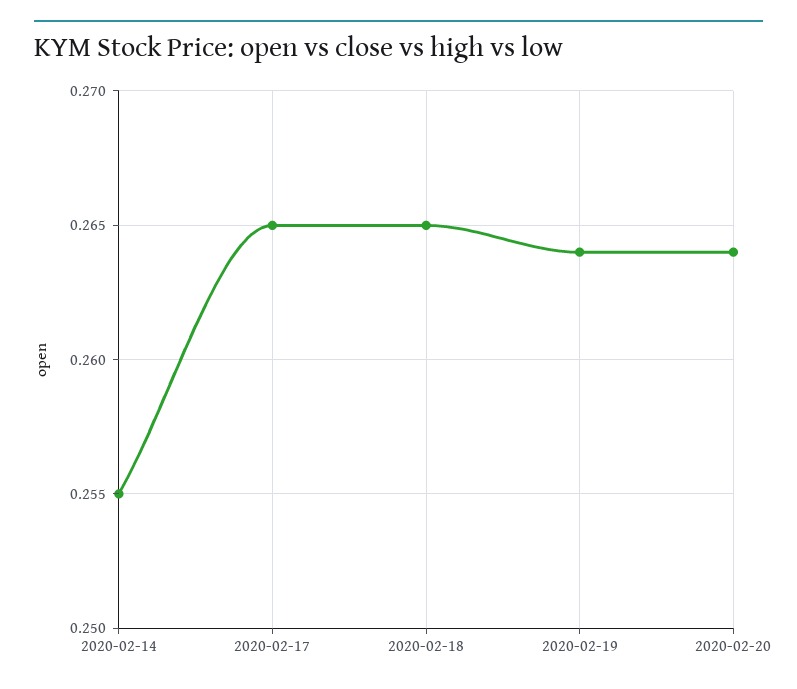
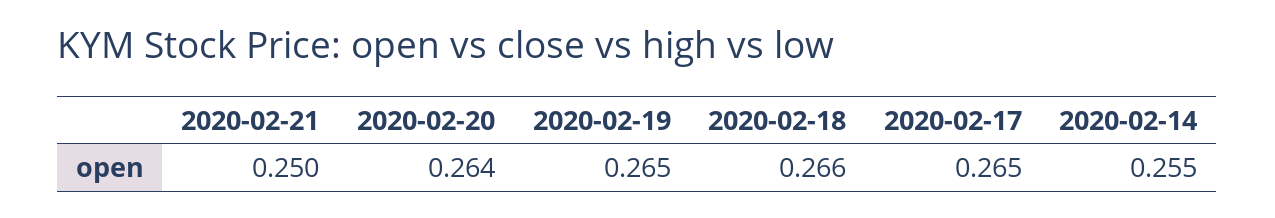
2020-02-18: 0.265 -> 0.266
2020-02-19: 0.264 -> 0.265
2020-02-21: none -> 0.25

